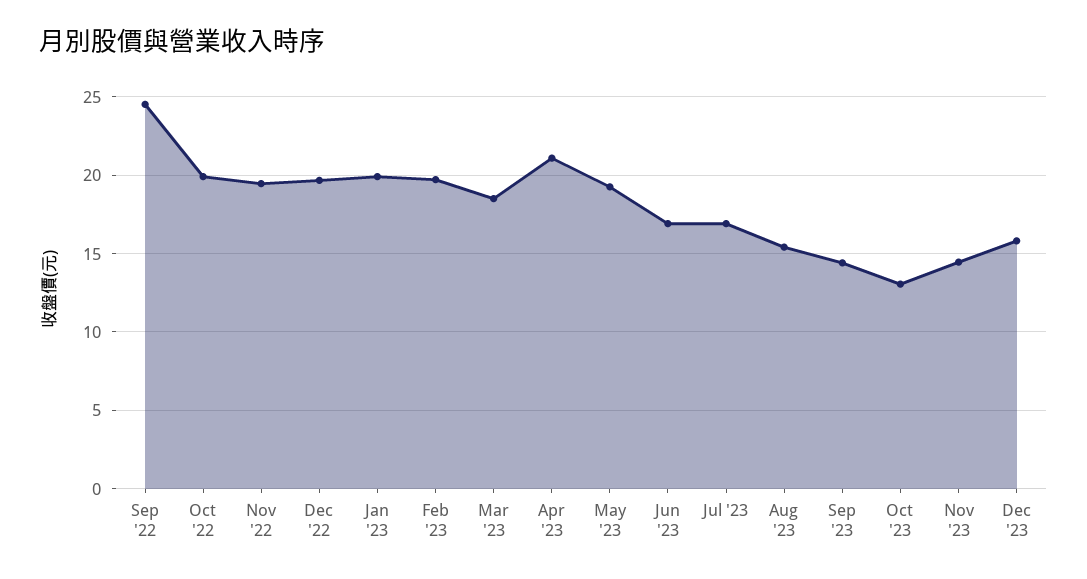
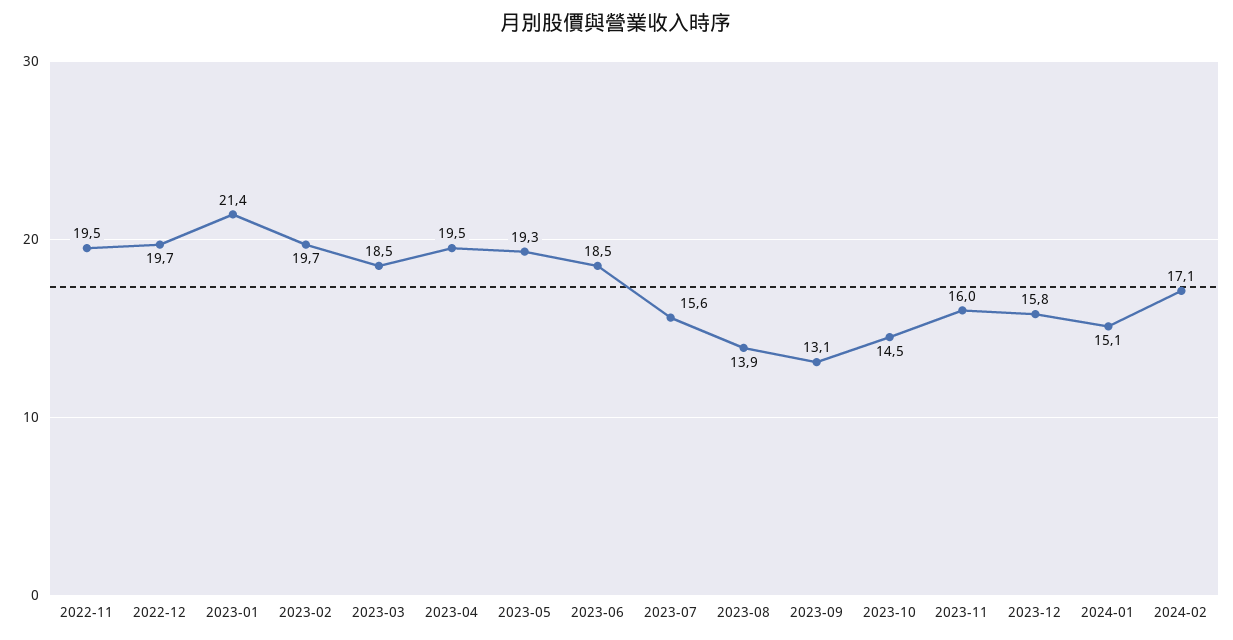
Sep '22: 24.5 -> none
Oct '22: 20 -> none
Jan '23: 20 -> 21.4
Apr '23: 21 -> 19.5
Jun '23: 17 -> 18.5
Jul '23: 17 -> 15.6
Aug '23: 15.5 -> 13.9
Sep '23: 14.5 -> 13.1
Oct '23: 13 -> 14.5
Nov '23: 14.5 -> 16
2024-01: none -> 15.1
2024-02: none -> 17.1

